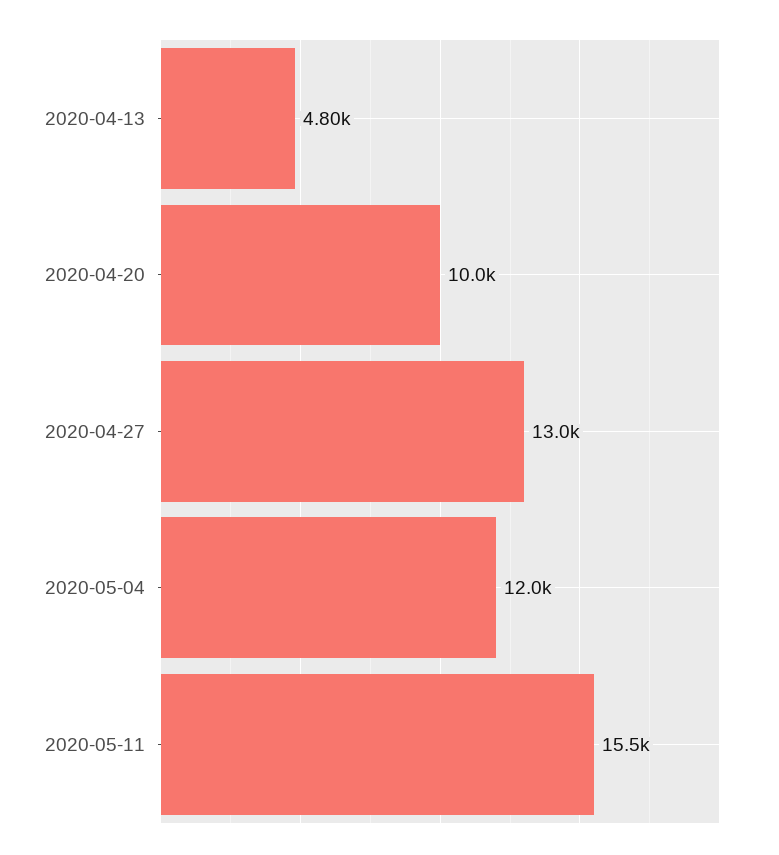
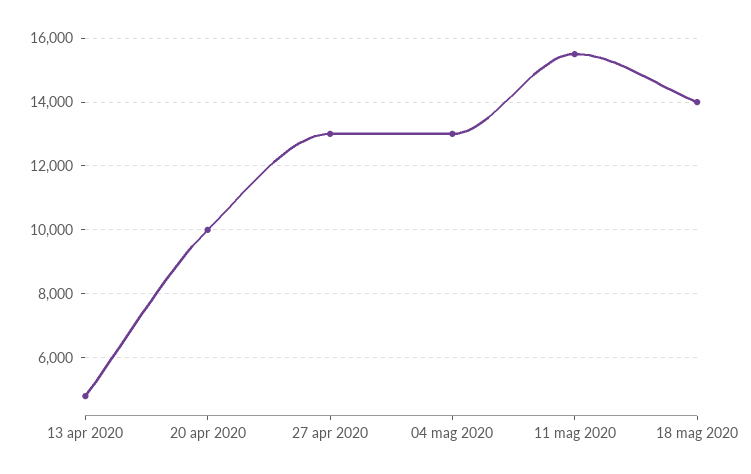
2020-05-04: 12000 -> 13000
18 mag 2020: none -> 14000

